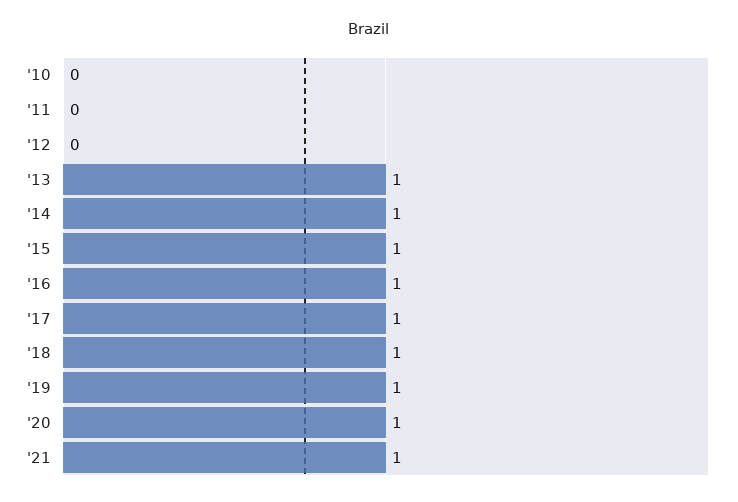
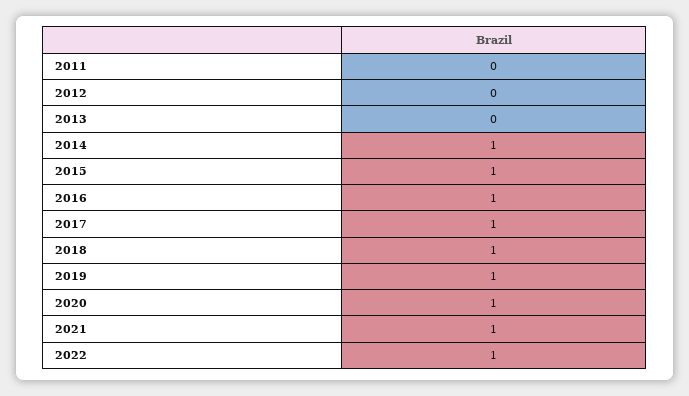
'10: 0 -> none
'13: 1 -> 0
2022: none -> 1

